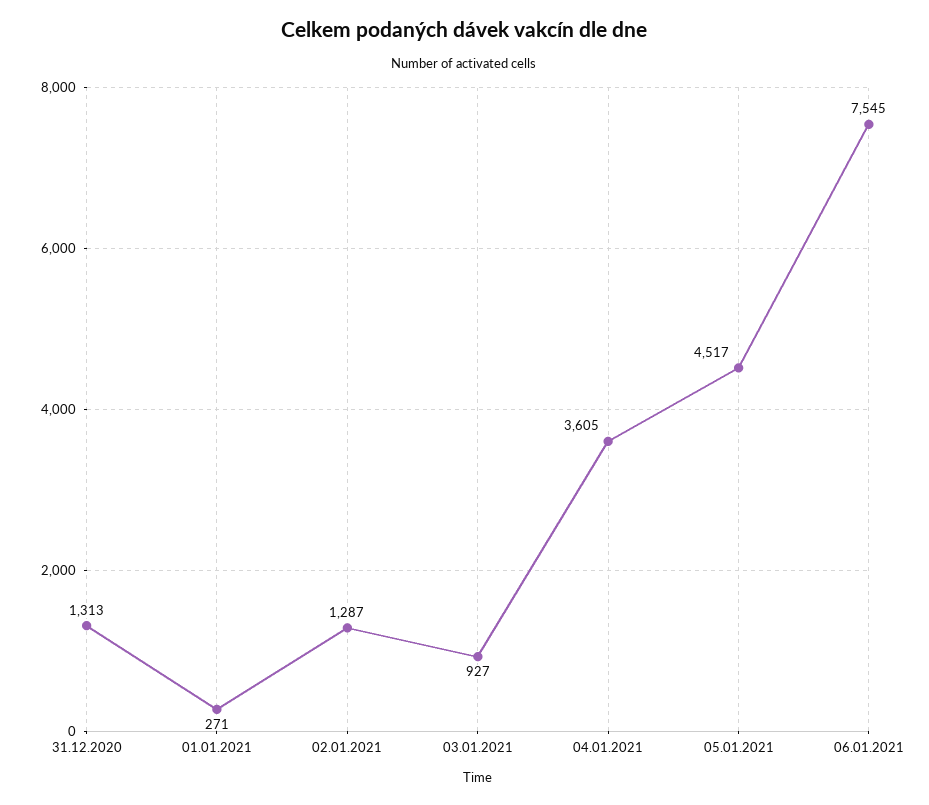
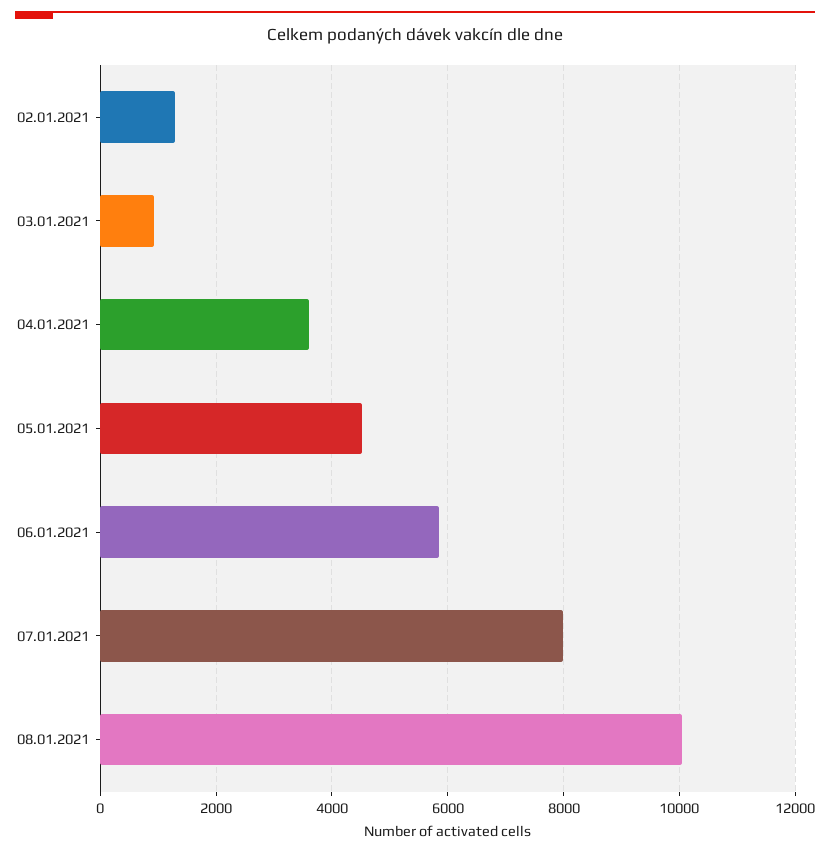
31.12.2020: 1313 -> none
01.01.2021: 271 -> none
06.01.2021: 7545 -> 5800
07.01.2021: none -> 8000
08.01.2021: none -> 10000

